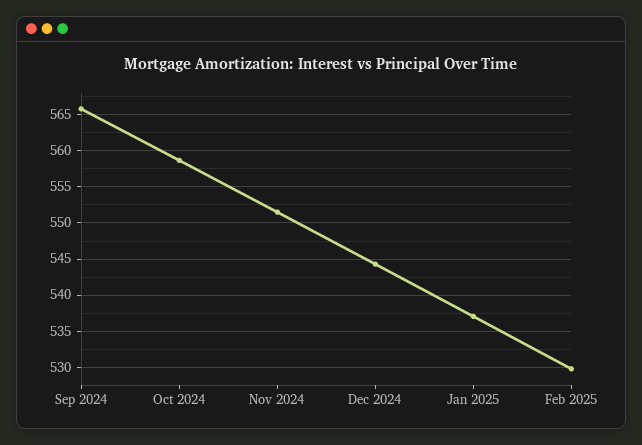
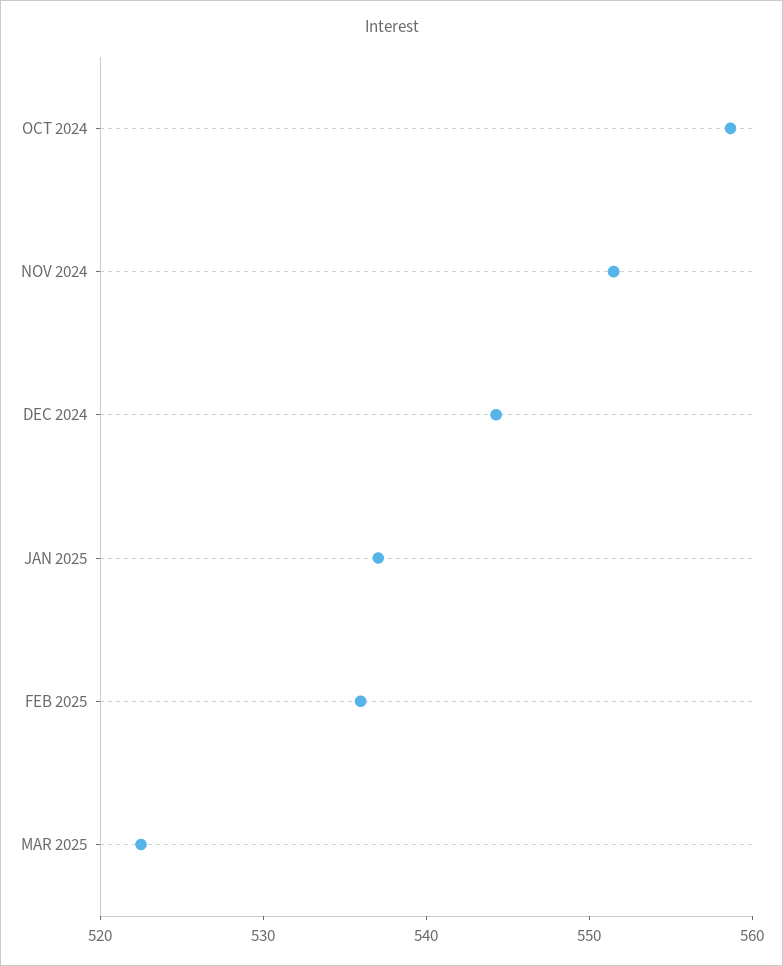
Sep 2024: 566 -> none
Feb 2025: 530 -> 536
MAR 2025: none -> 522

